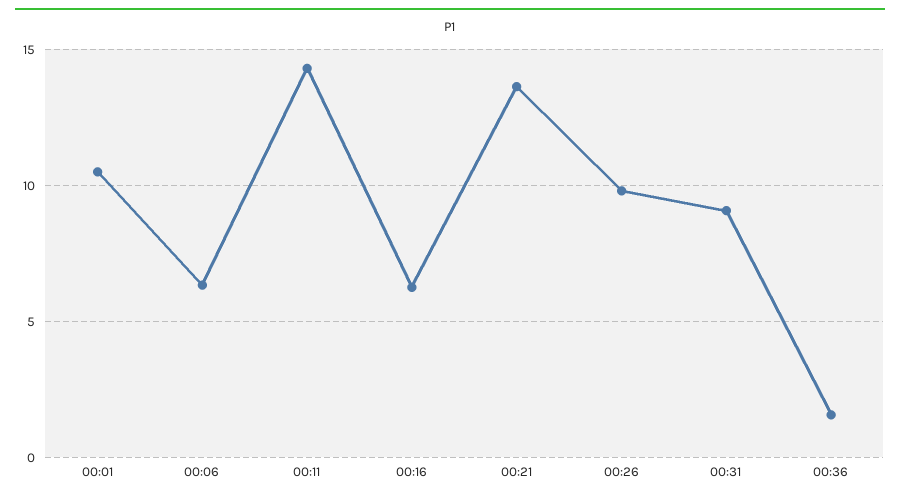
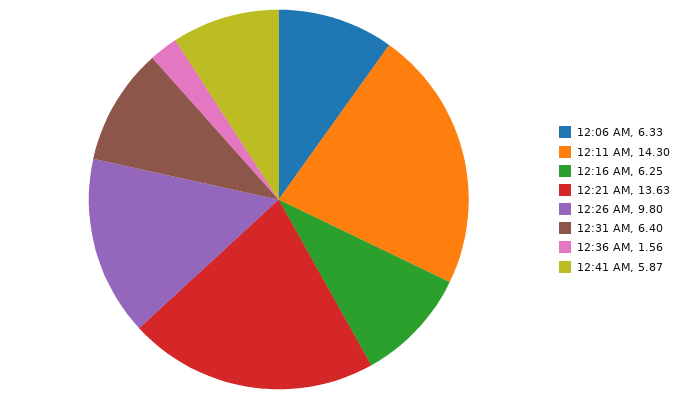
00:01: 10.5 -> none
00:31: 9 -> 6.4
12:41 AM: none -> 5.87

